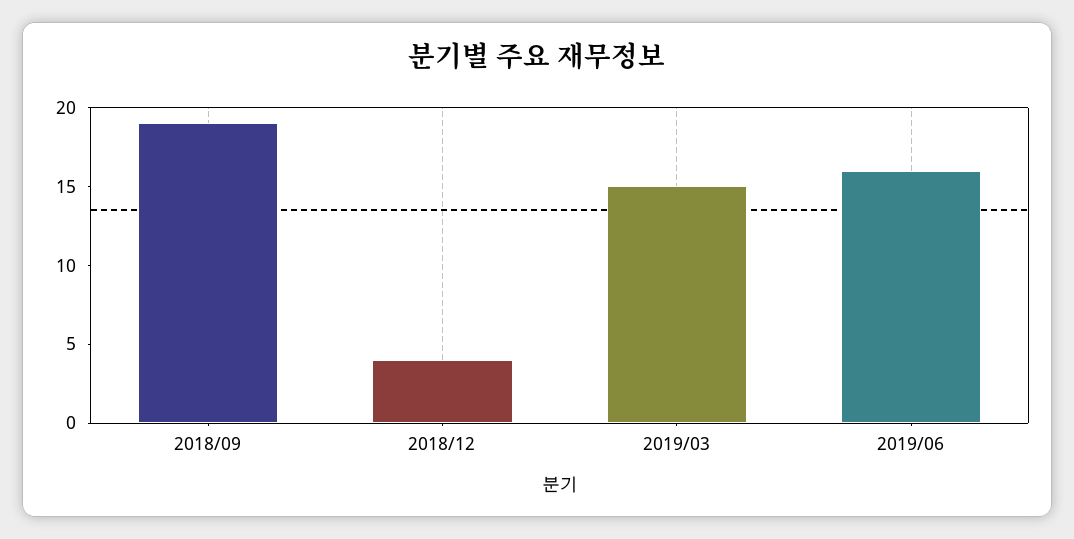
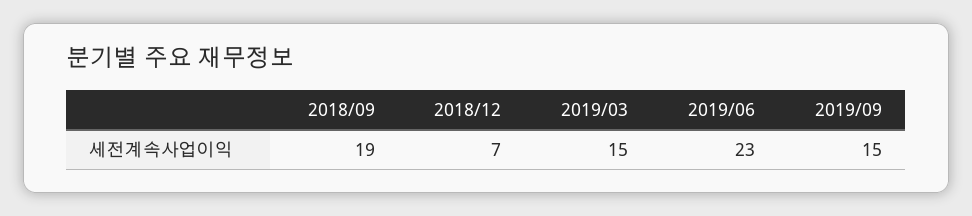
2018/12: 4 -> 7
2019/06: 16 -> 23
2019/09: none -> 15

